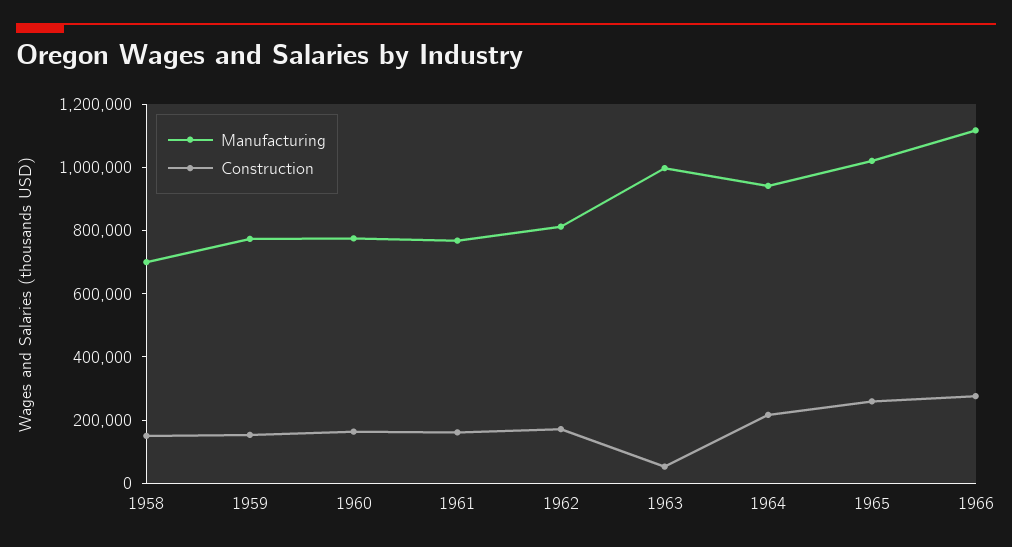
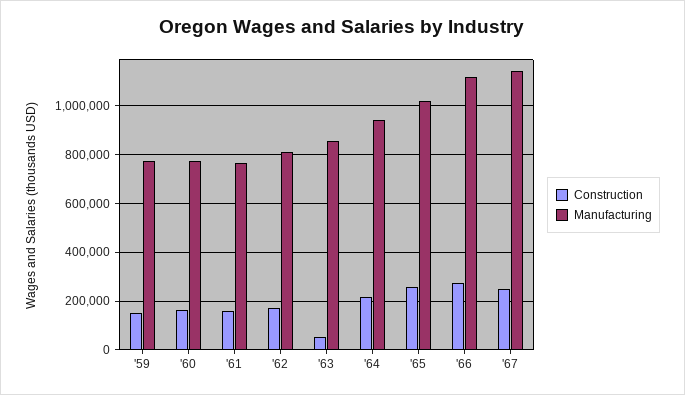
Manufacturing, 1958: 700000 -> none
Construction, 1958: 150000 -> none
Manufacturing, 1963: 1000000 -> 850000
Construction, '67: none -> 250000
Manufacturing, '67: none -> 1150000

